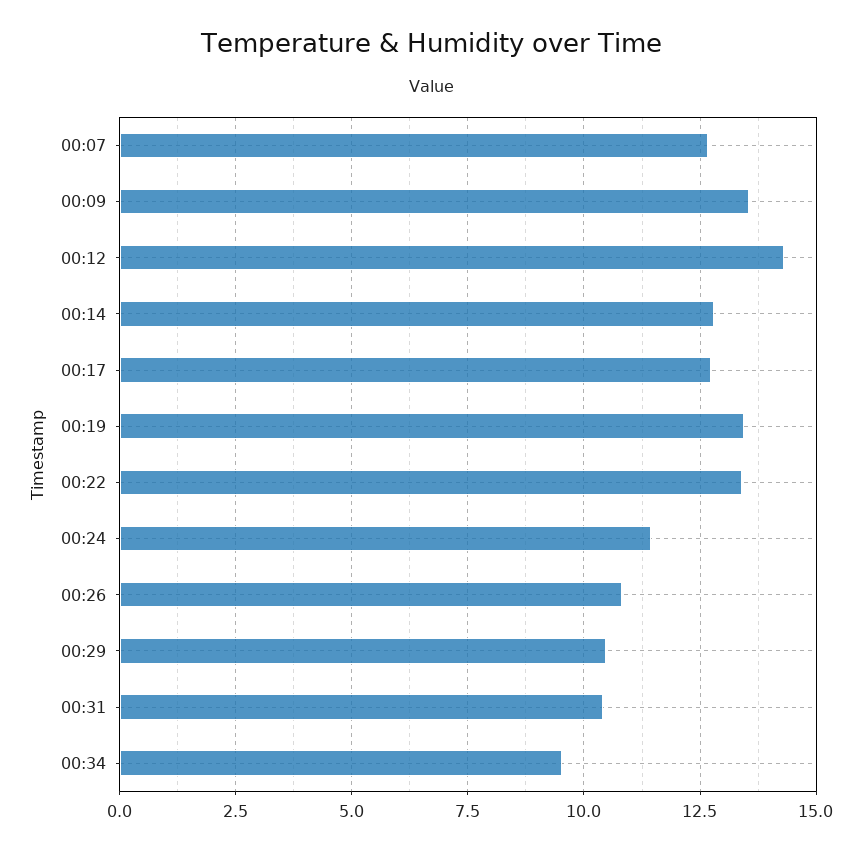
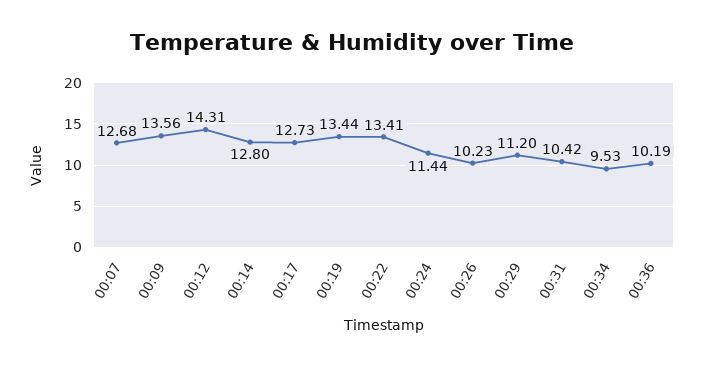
00:26: 10.75 -> 10.23
00:29: 10.5 -> 11.2
00:36: none -> 10.19

